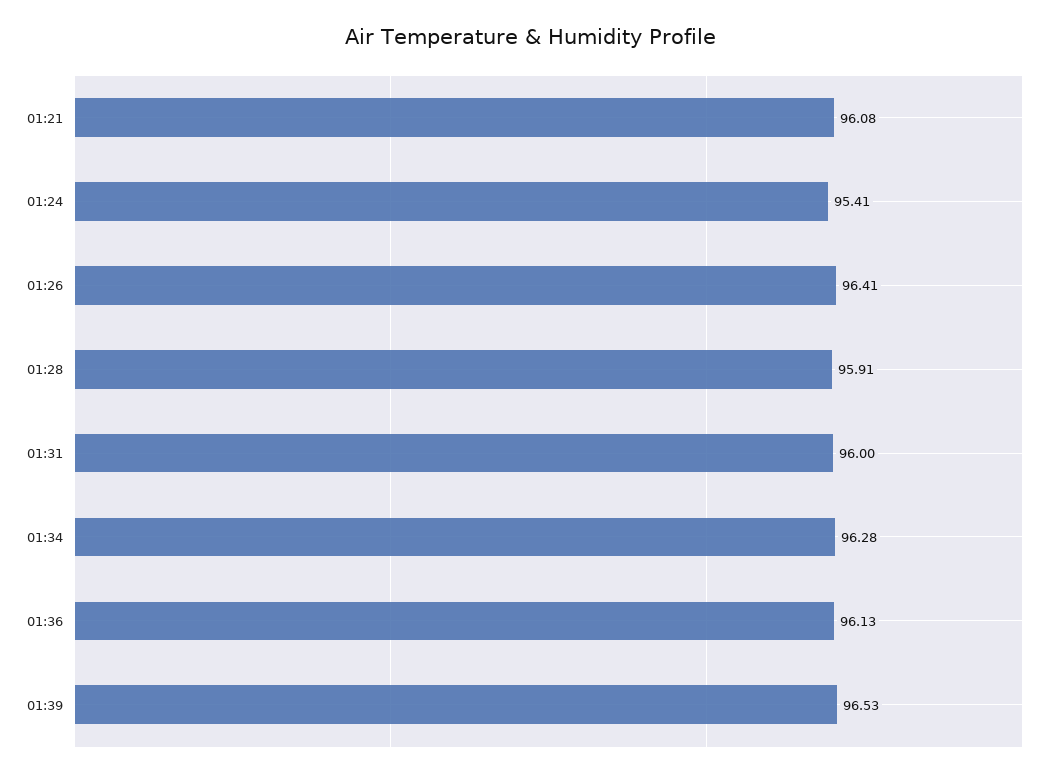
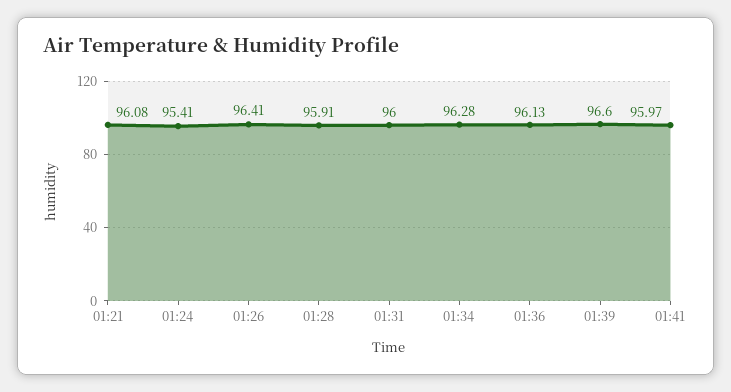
01:39: 96.53 -> 96.6
01:41: none -> 95.97

